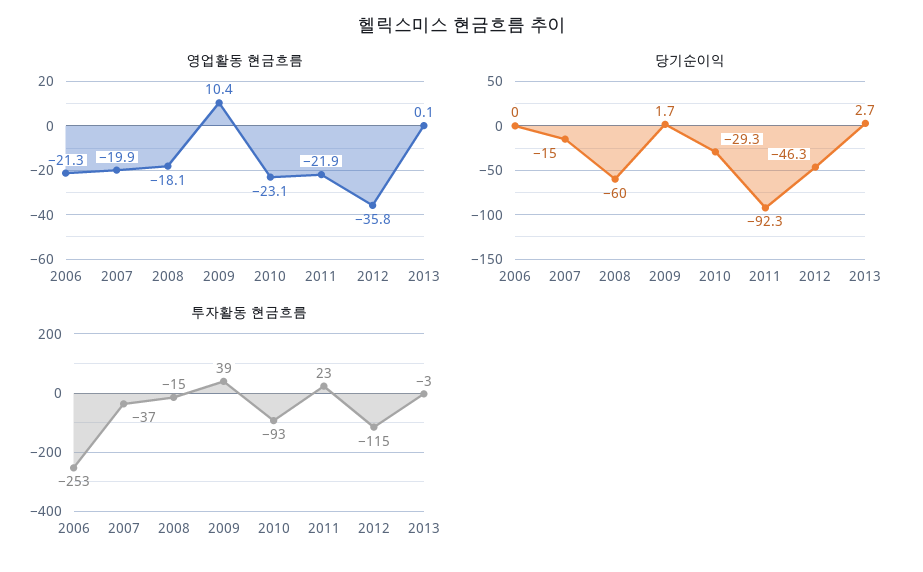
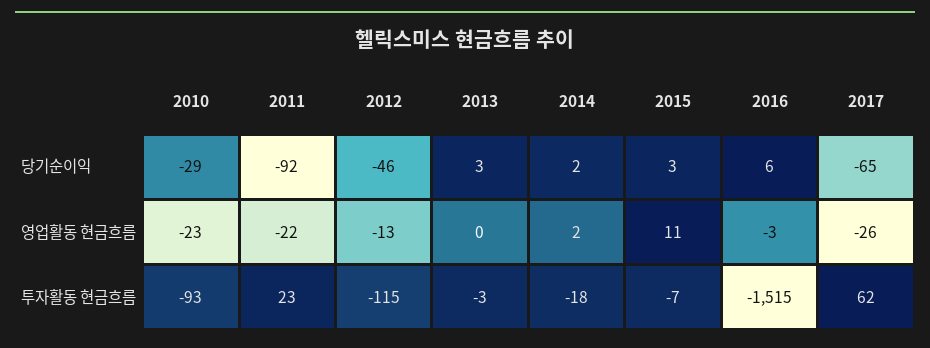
영업활동 현금흐름, 2006: -21.3 -> none
영업활동 현금흐름, 2007: -19.9 -> none
영업활동 현금흐름, 2008: -18.1 -> none
영업활동 현금흐름, 2009: 10.4 -> none
영업활동 현금흐름, 2012: -35.8 -> -13
당기순이익, 2006: 0 -> none
당기순이익, 2007: -15 -> none
당기순이익, 2008: -60 -> none
당기순이익, 2009: 1.7 -> none
투자활동 현금흐름, 2006: -253 -> none
투자활동 현금흐름, 2007: -37 -> none
투자활동 현금흐름, 2008: -15 -> none
투자활동 현금흐름, 2009: 39 -> none
당기순이익, 2014: none -> 2
당기순이익, 2015: none -> 3
당기순이익, 2016: none -> 6
당기순이익, 2017: none -> -65
영업활동 현금흐름, 2014: none -> 2
영업활동 현금흐름, 2015: none -> 11
영업활동 현금흐름, 2016: none -> -3
영업활동 현금흐름, 2017: none -> -26
투자활동 현금흐름, 2014: none -> -18
투자활동 현금흐름, 2015: none -> -7
투자활동 현금흐름, 2016: none -> -1515
투자활동 현금흐름, 2017: none -> 62

